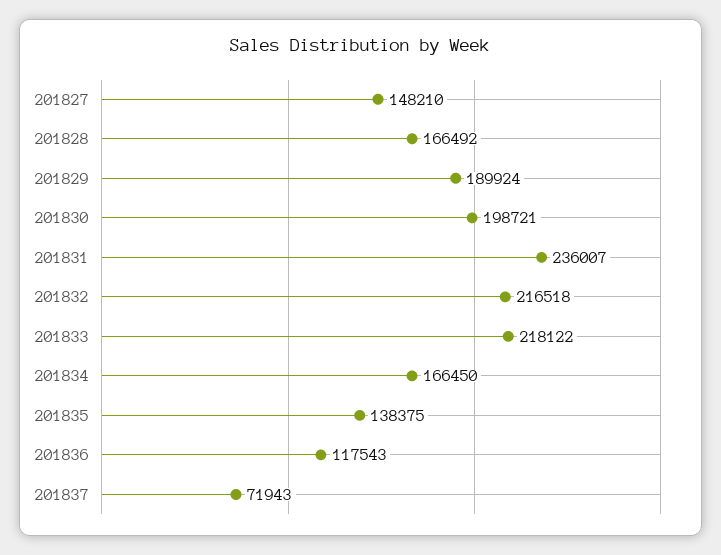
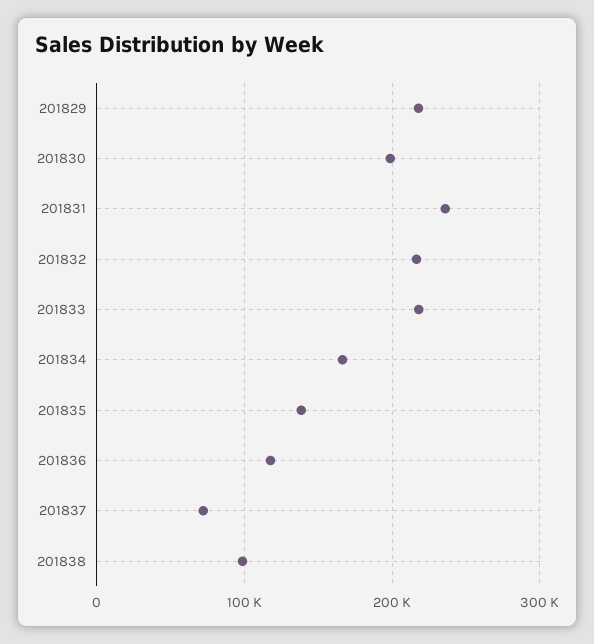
201827: 148210 -> none
201828: 166492 -> none
201829: 189924 -> 220000
201838: none -> 100000

